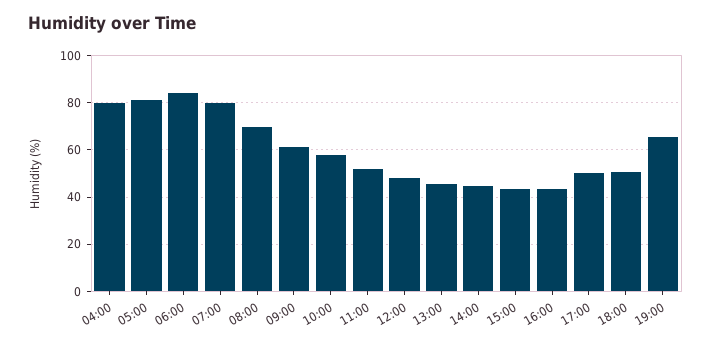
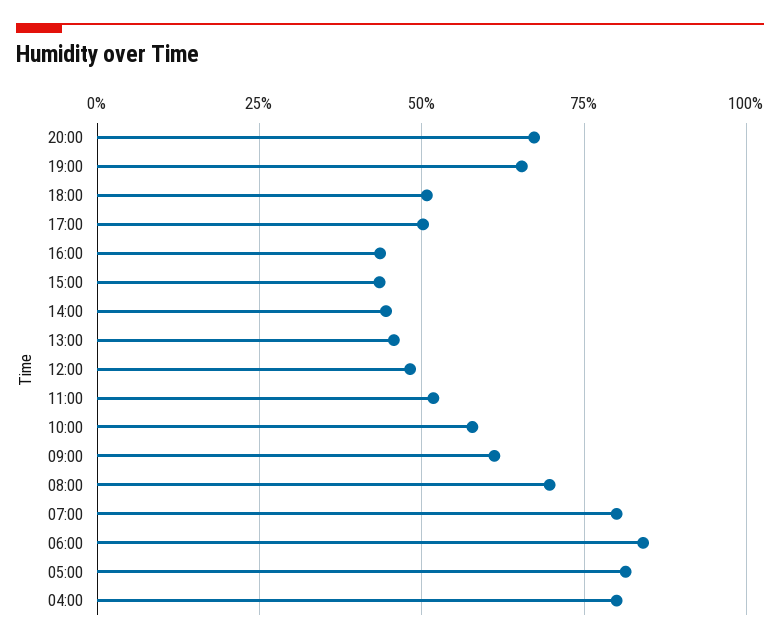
20:00: none -> 67.5

